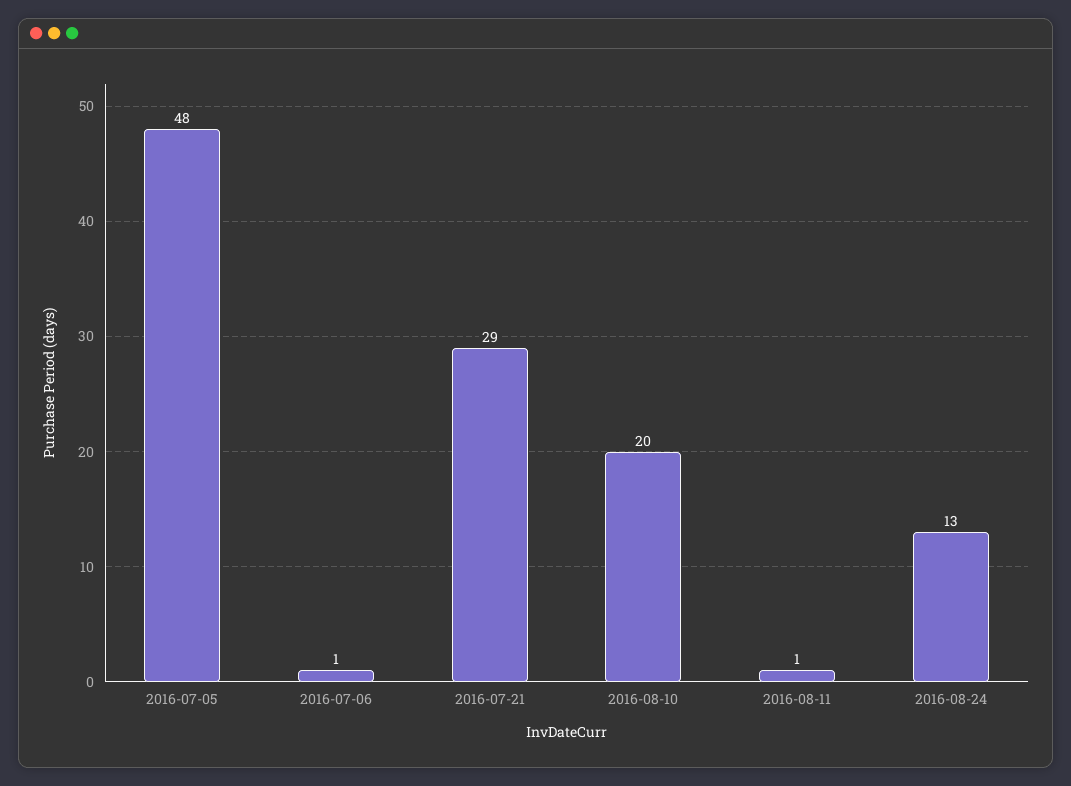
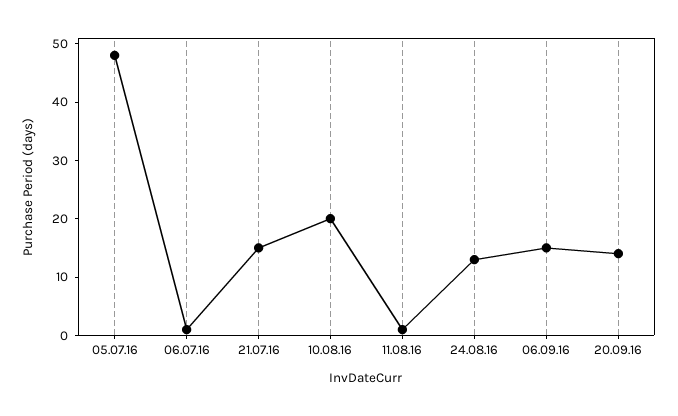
2016-07-21: 29 -> 15
06.09.16: none -> 15
20.09.16: none -> 15

